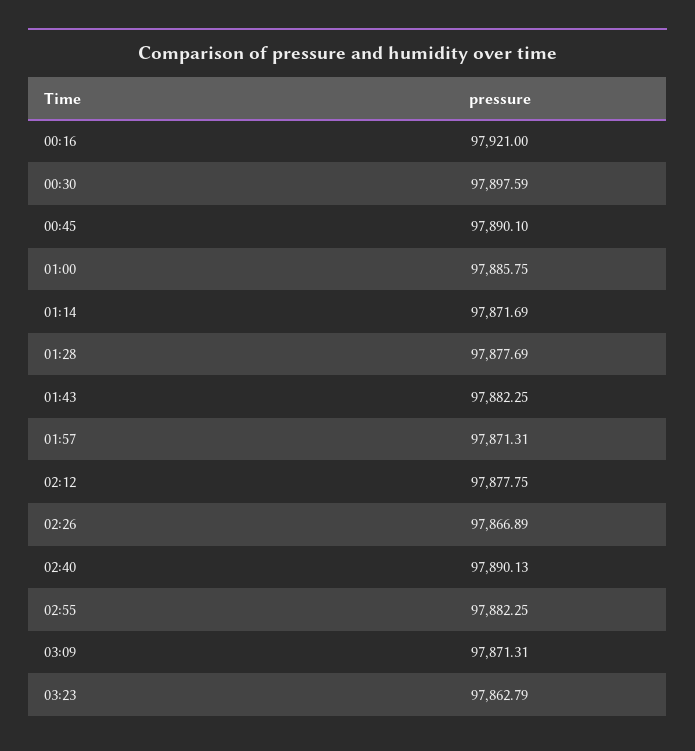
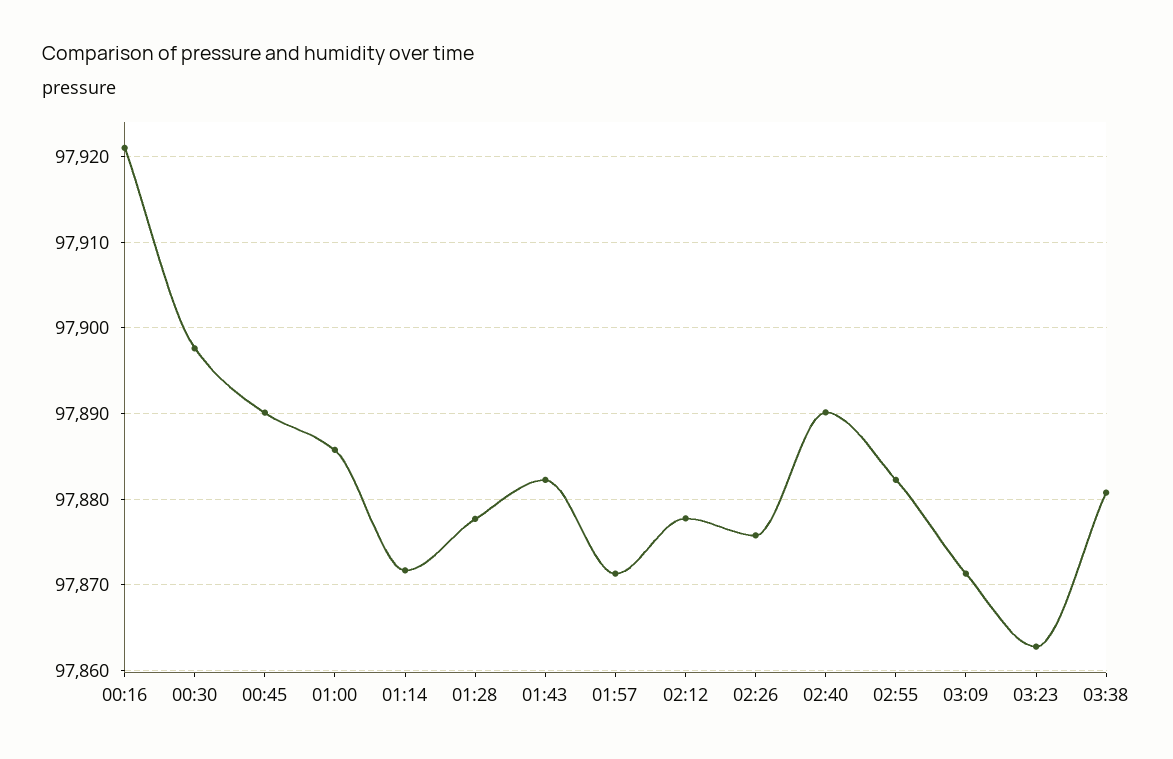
02:26: 97866.89 -> 97876
03:38: none -> 97881

